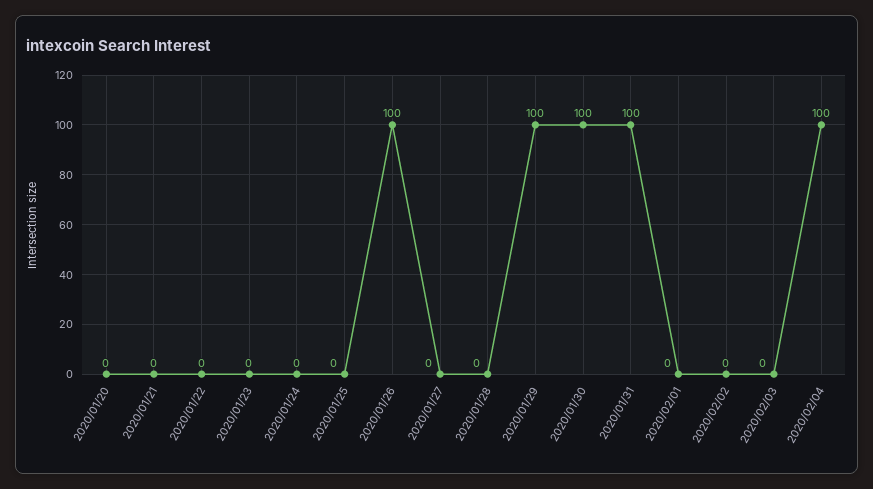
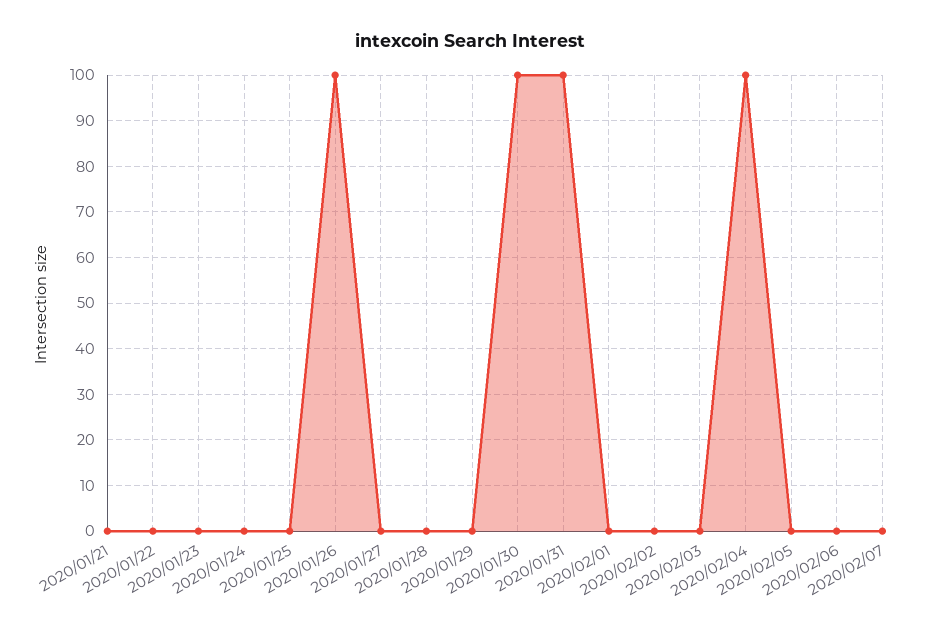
2020/01/20: 0 -> none
2020/01/29: 100 -> 0
2020/02/05: none -> 0
2020/02/06: none -> 0
2020/02/07: none -> 0

